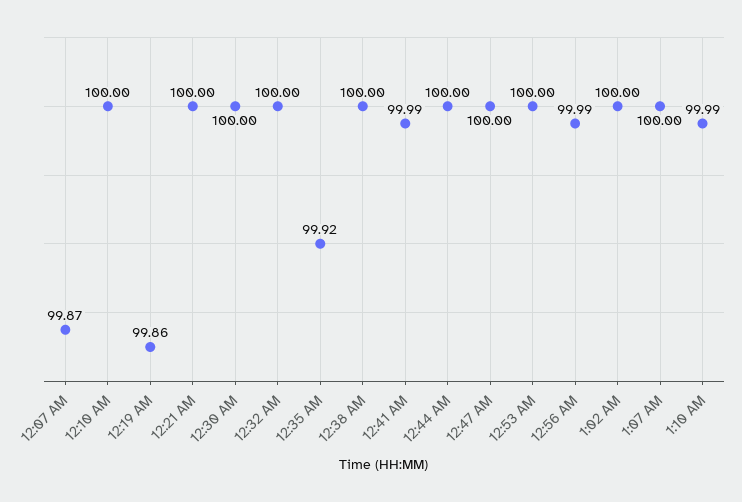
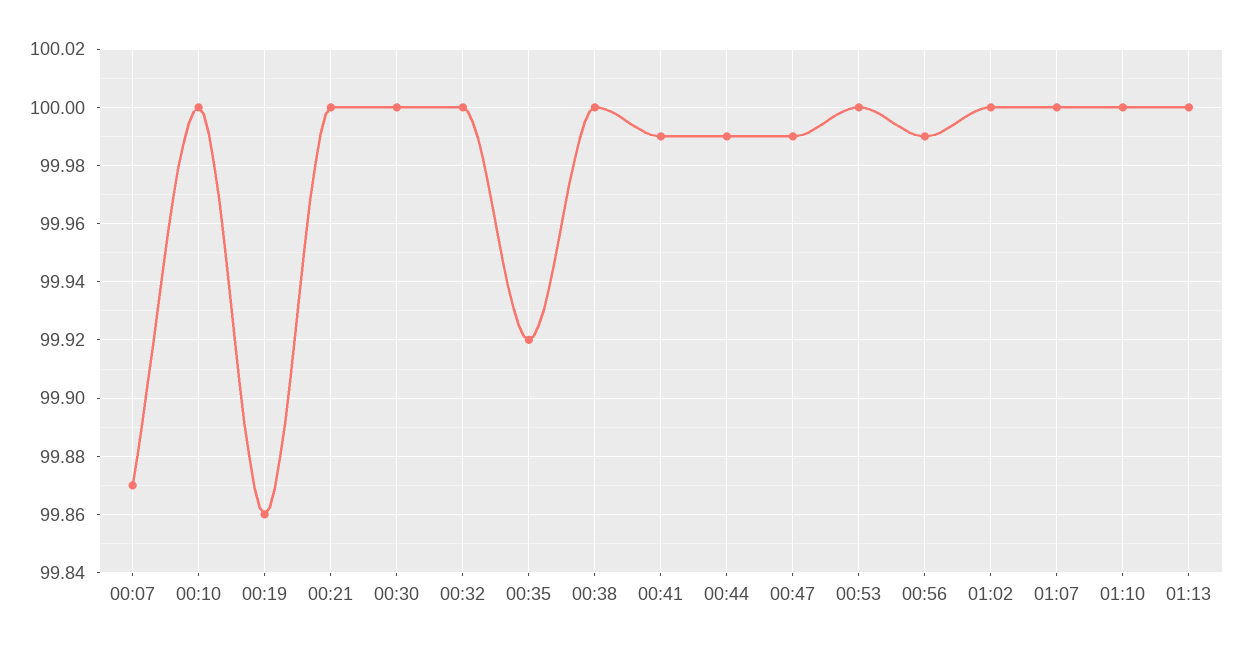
12:44 AM: 100 -> 99.99
12:47 AM: 100 -> 99.99
1:10 AM: 99.99 -> 100
01:13: none -> 100

